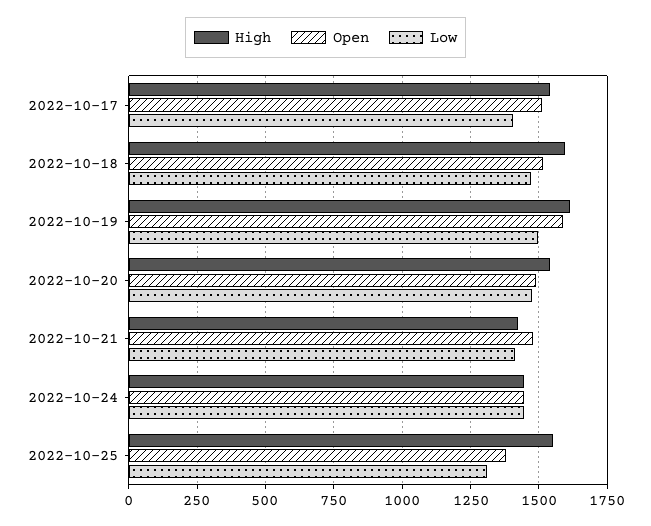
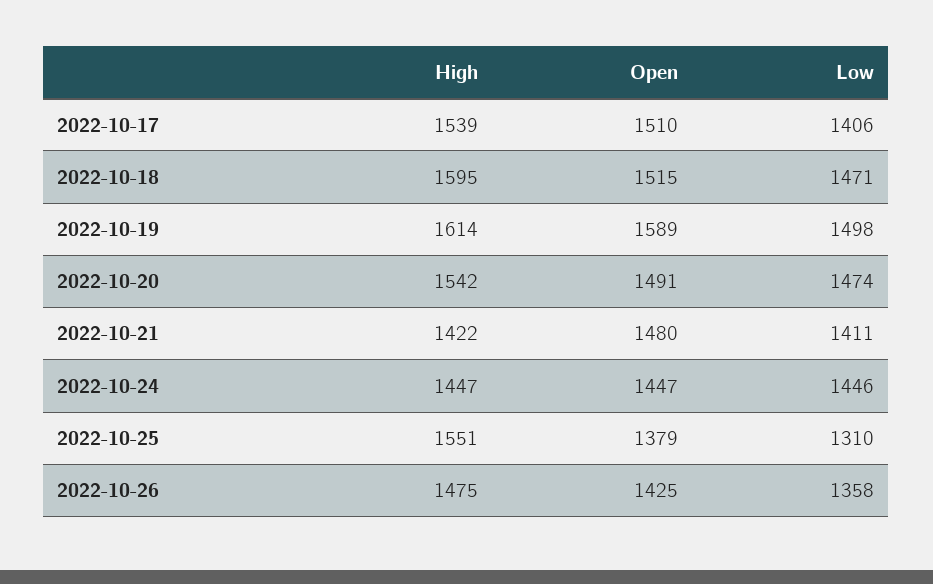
High, 2022-10-26: none -> 1475
Open, 2022-10-26: none -> 1425
Low, 2022-10-26: none -> 1358

